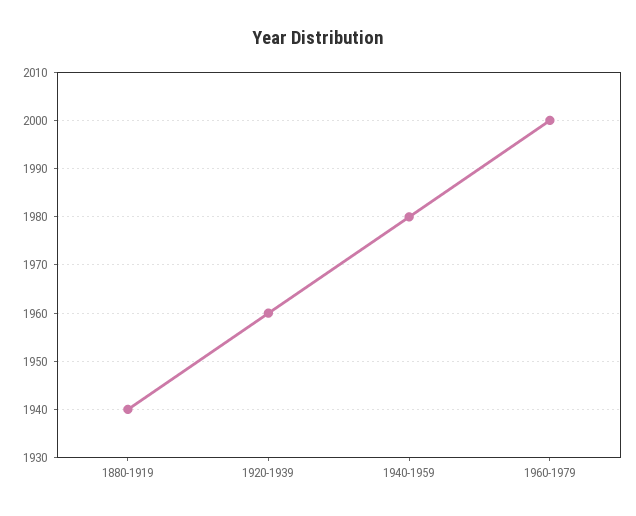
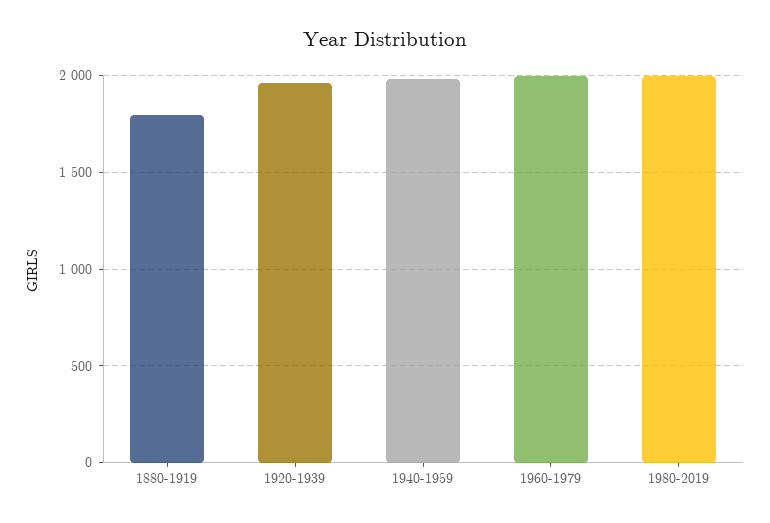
1880-1919: 1940 -> 1800
1980-2019: none -> 2000

